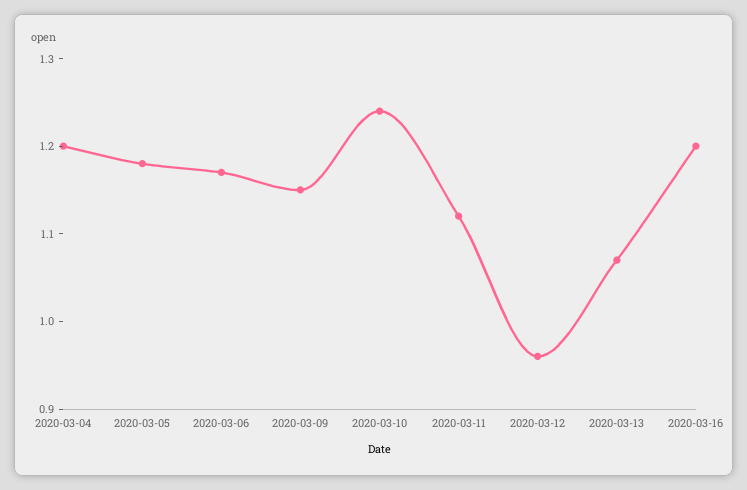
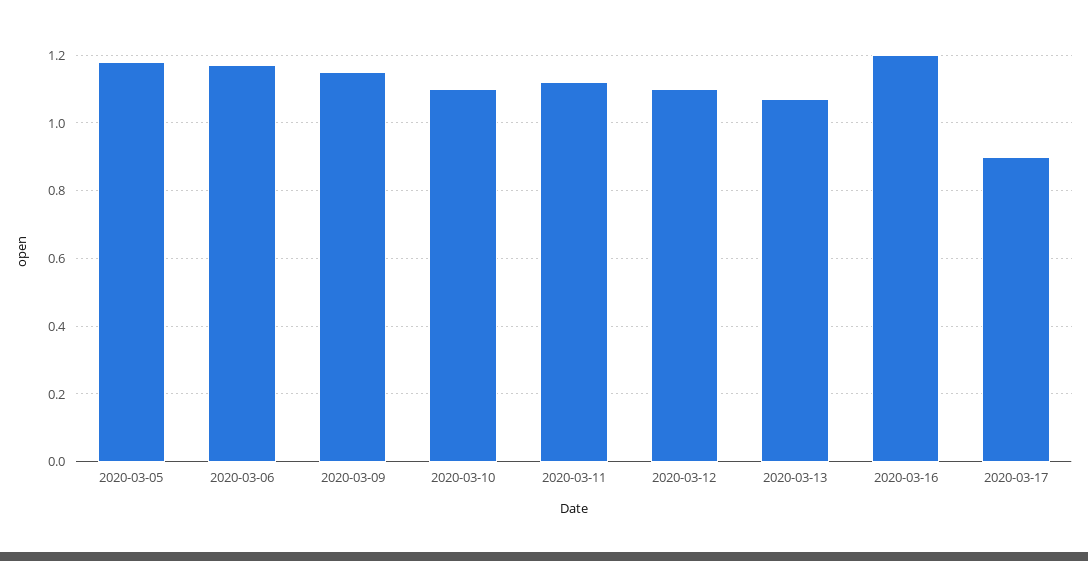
2020-03-04: 1.2 -> none
2020-03-10: 1.24 -> 1.1
2020-03-12: 0.96 -> 1.1
2020-03-17: none -> 0.9

